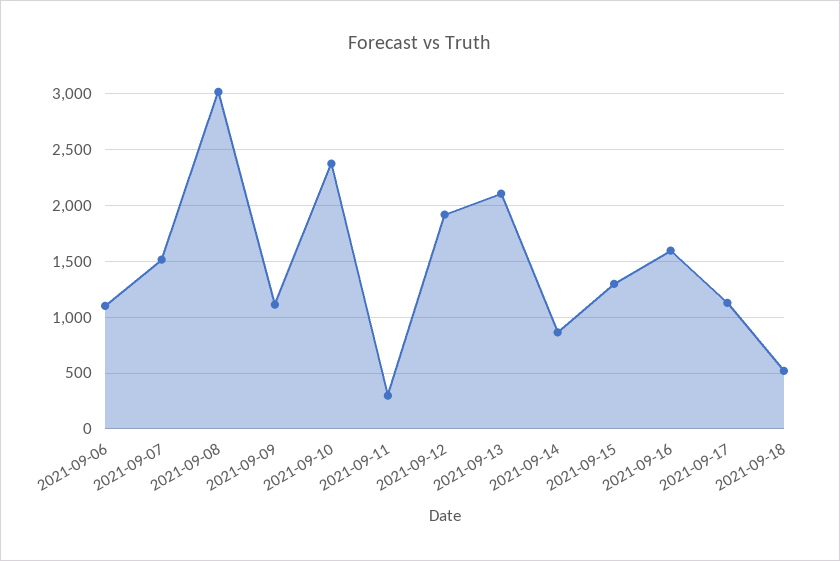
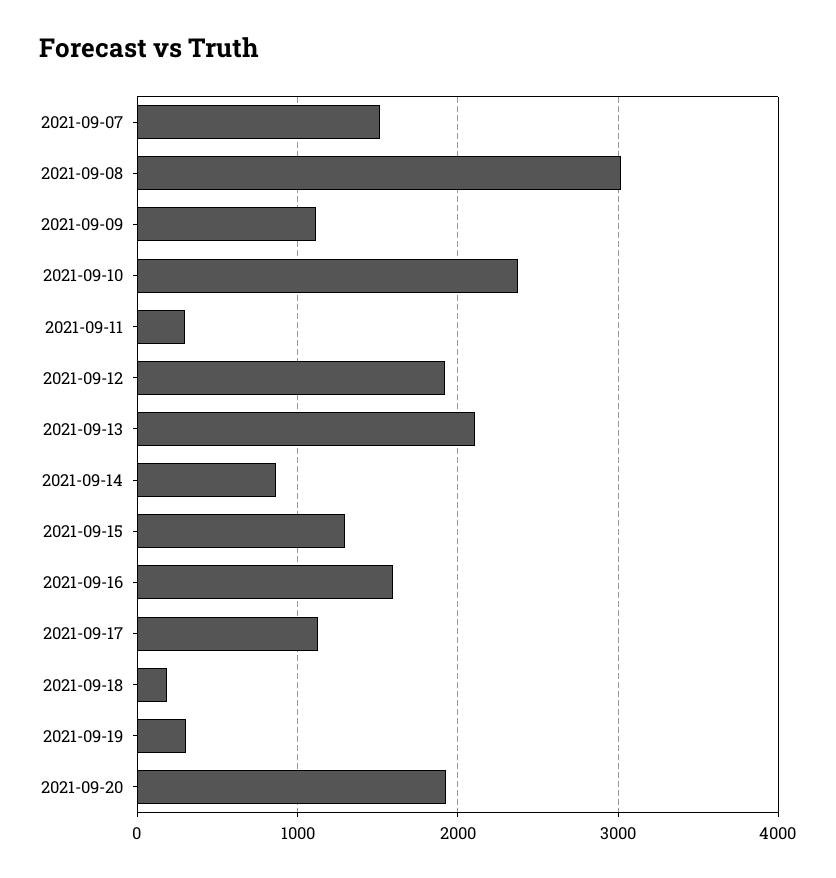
2021-09-06: 1100 -> none
2021-09-18: 500 -> 200
2021-09-19: none -> 300
2021-09-20: none -> 1900

